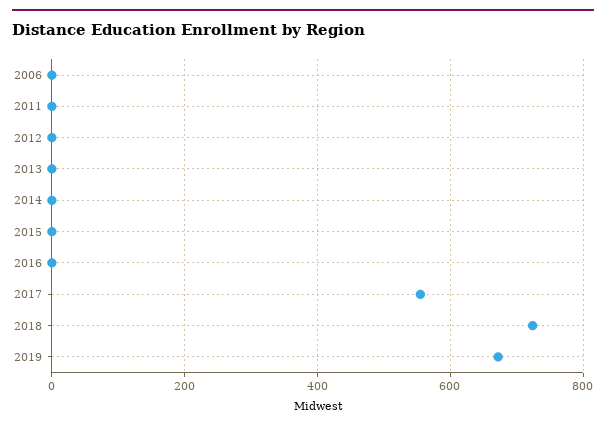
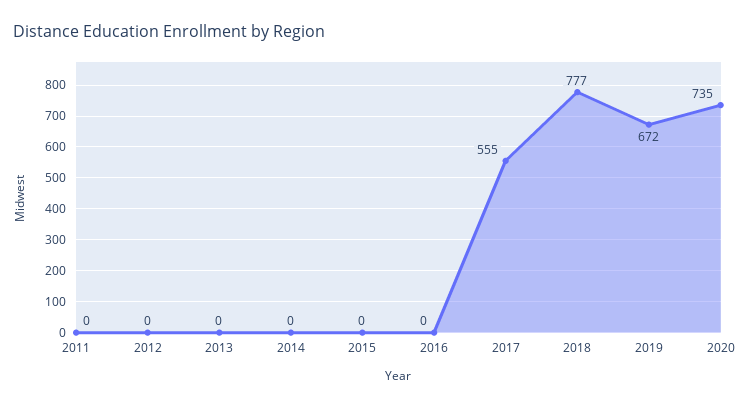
2006: 0 -> none
2018: 720 -> 777
2020: none -> 735

